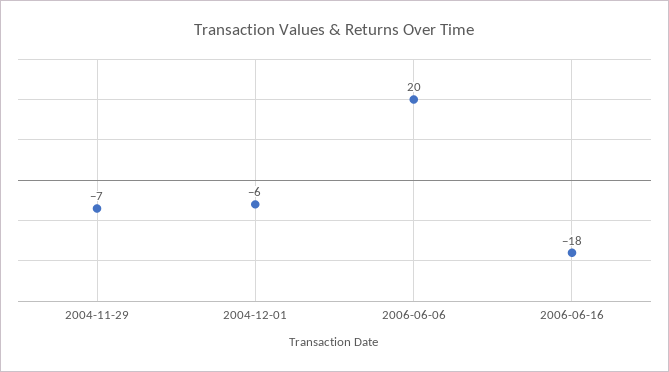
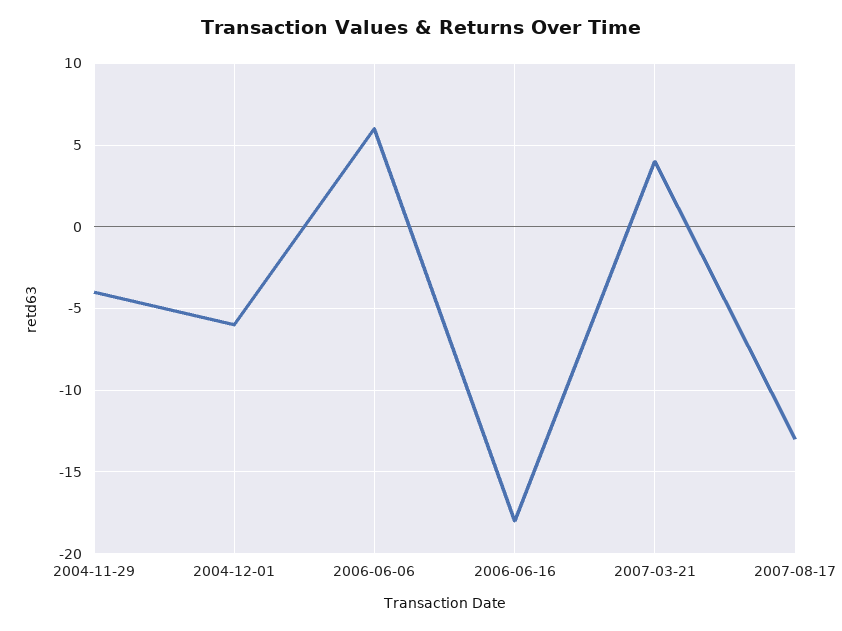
2004-11-29: -7 -> -4
2006-06-06: 20 -> 6
2007-03-21: none -> 4
2007-08-17: none -> -13

